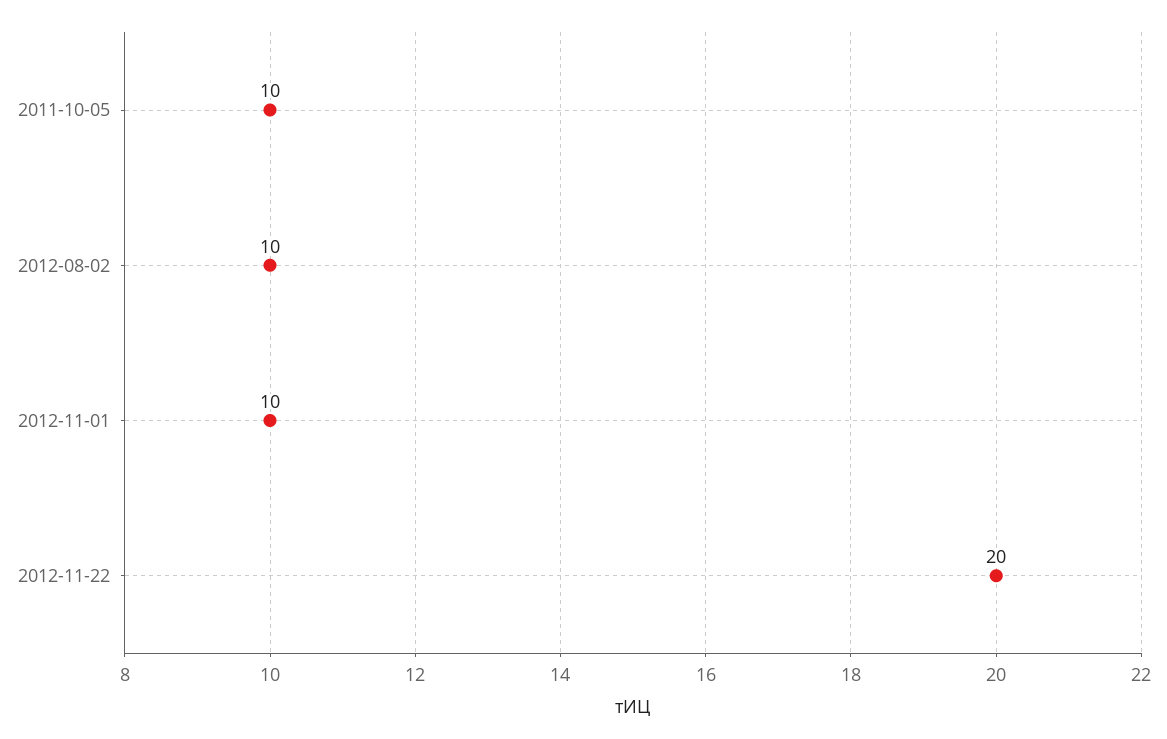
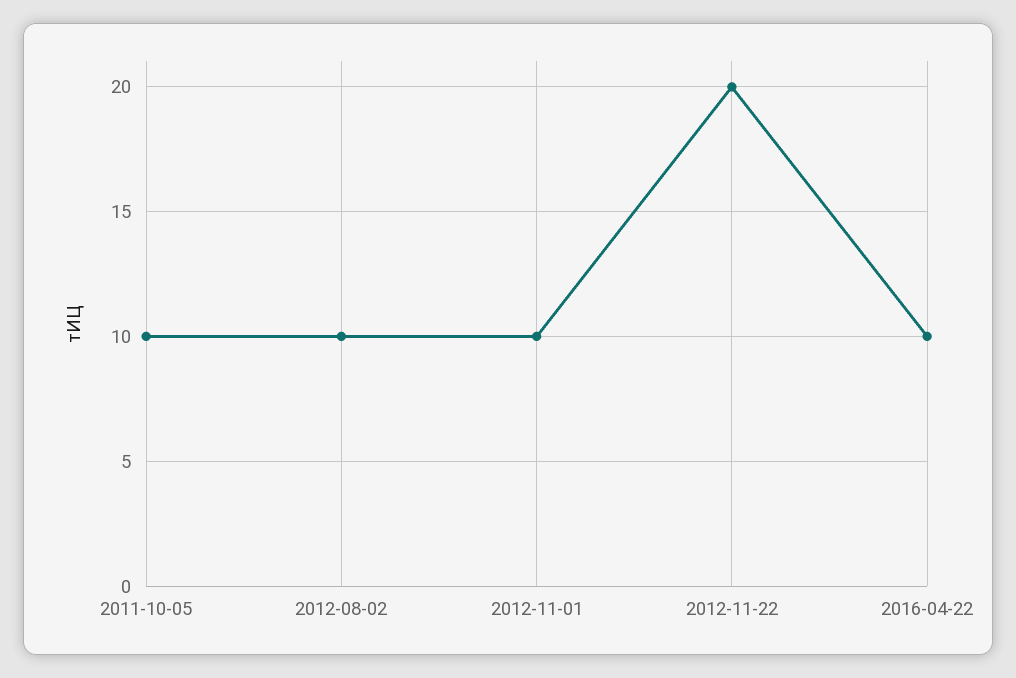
2016-04-22: none -> 10

